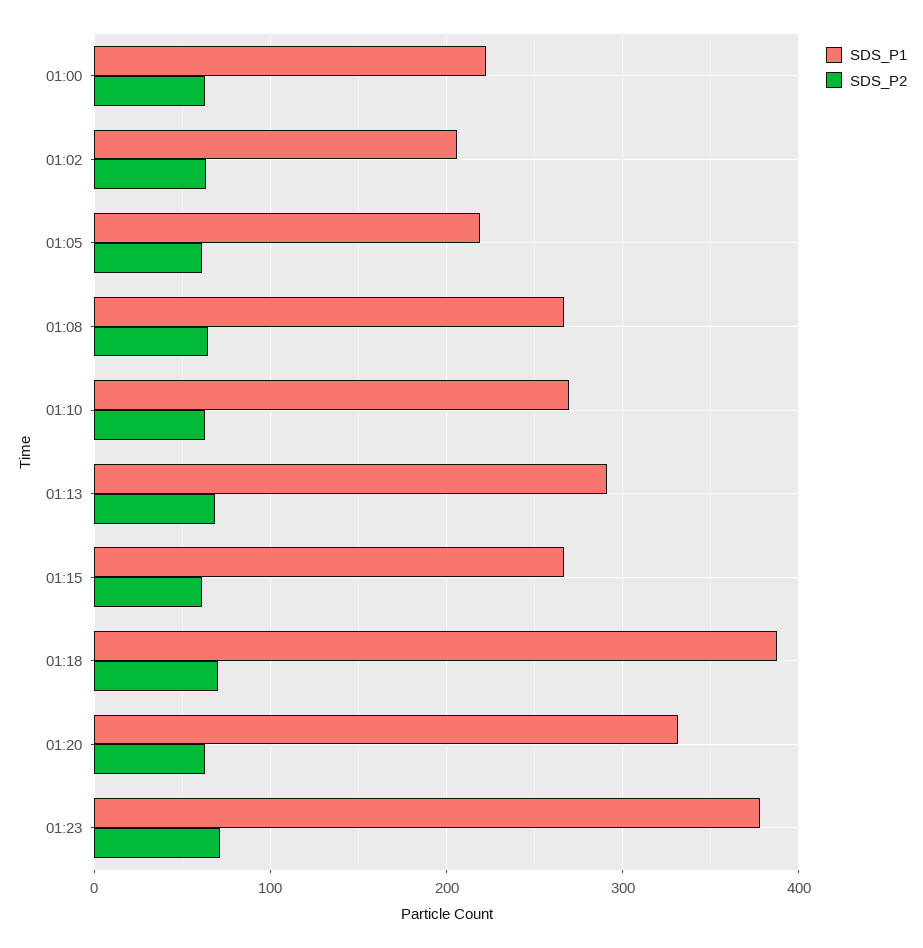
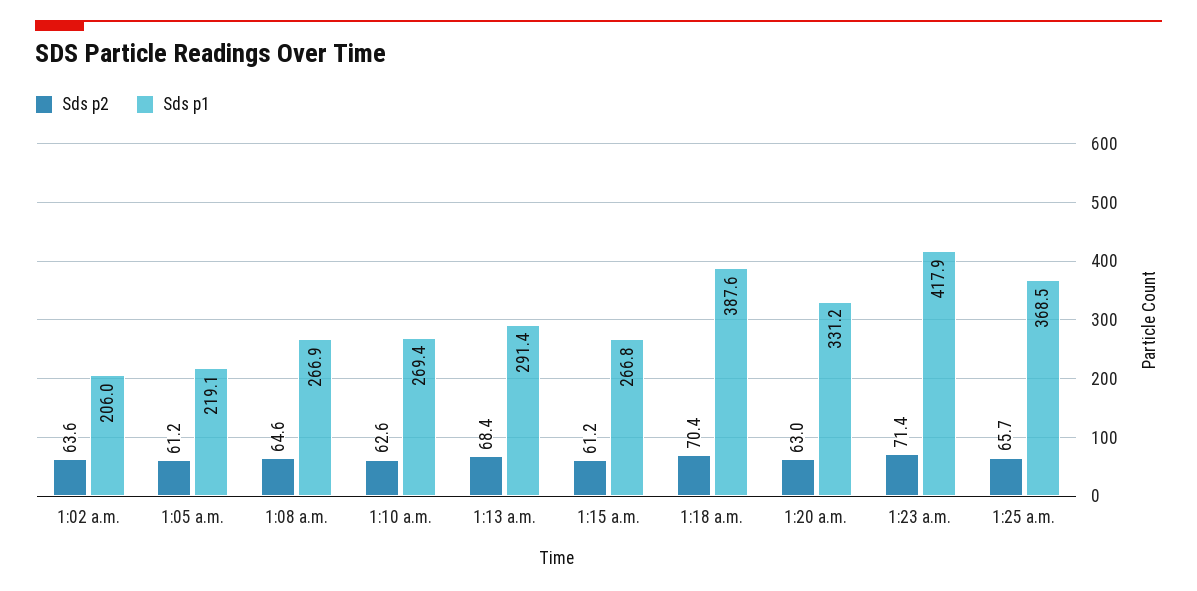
SDS_P1, 01:00: 220 -> none
SDS_P2, 01:00: 60 -> none
SDS_P1, 01:23: 380 -> 417.9
SDS_P2, 1:25 a.m.: none -> 65.7
SDS_P1, 1:25 a.m.: none -> 368.5

